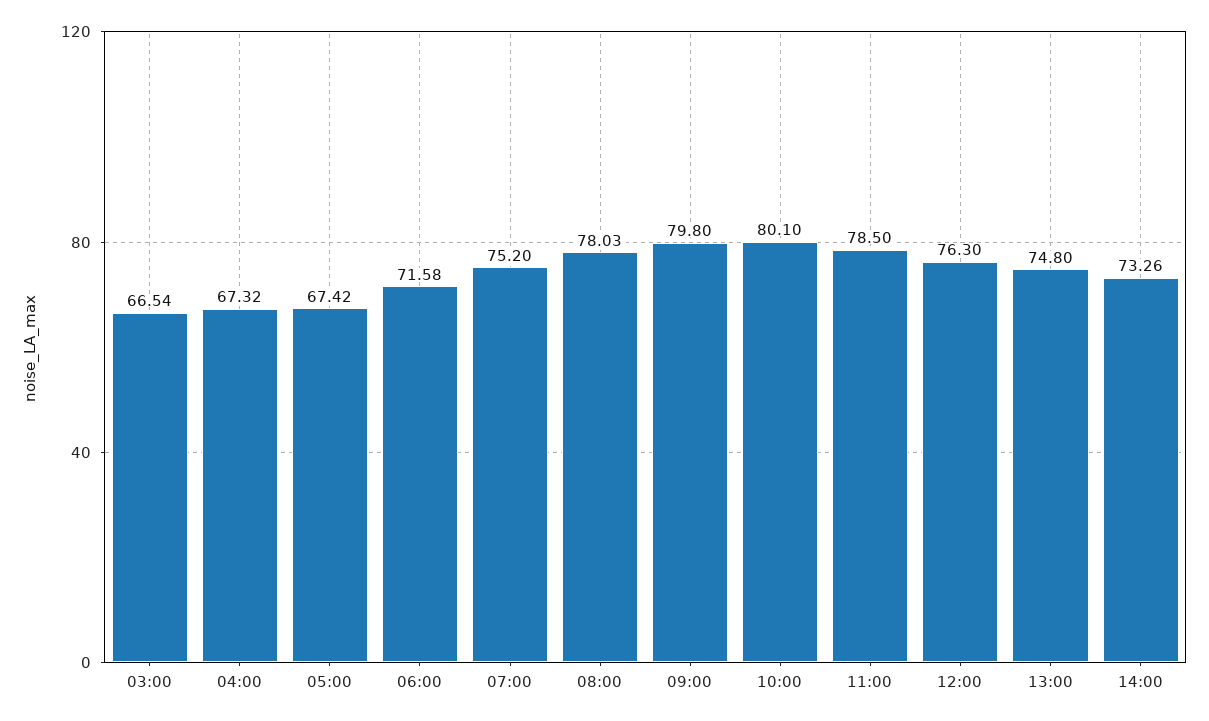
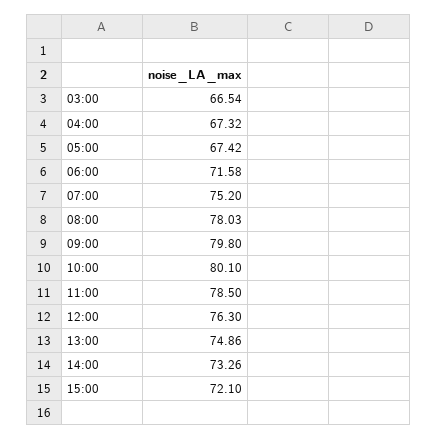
13:00: 74.8 -> 74.86
15:00: none -> 72.1

